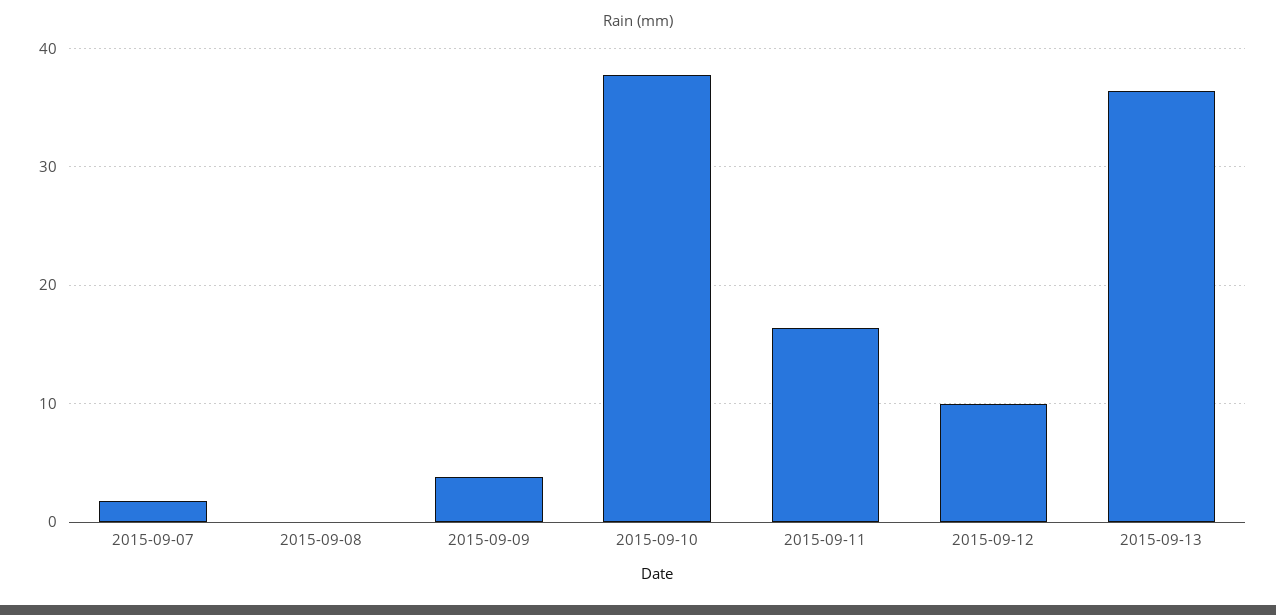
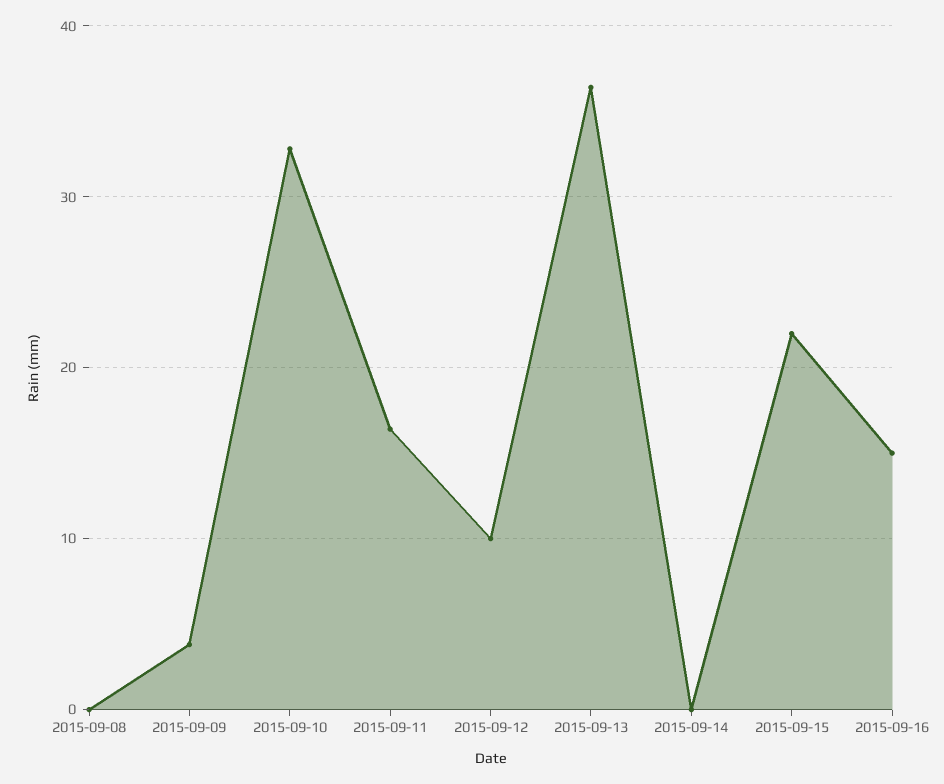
2015-09-07: 2 -> none
2015-09-10: 38 -> 33
2015-09-14: none -> 0
2015-09-15: none -> 22
2015-09-16: none -> 15

